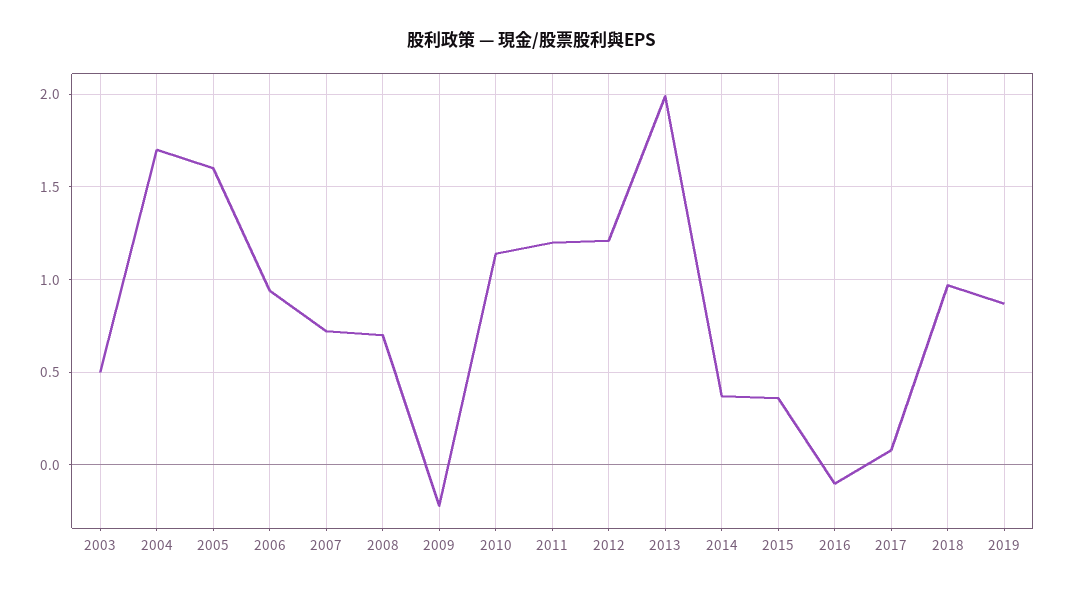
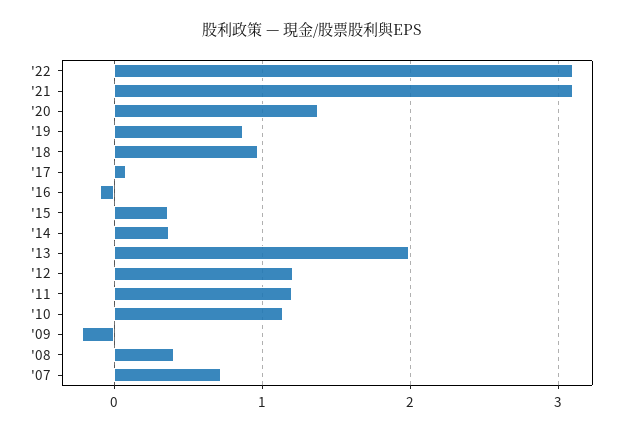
2003: 0.5 -> none
2004: 1.7 -> none
2005: 1.6 -> none
2006: 0.95 -> none
2008: 0.7 -> 0.4
'22: none -> 3.1
'21: none -> 3.1
'20: none -> 1.4

